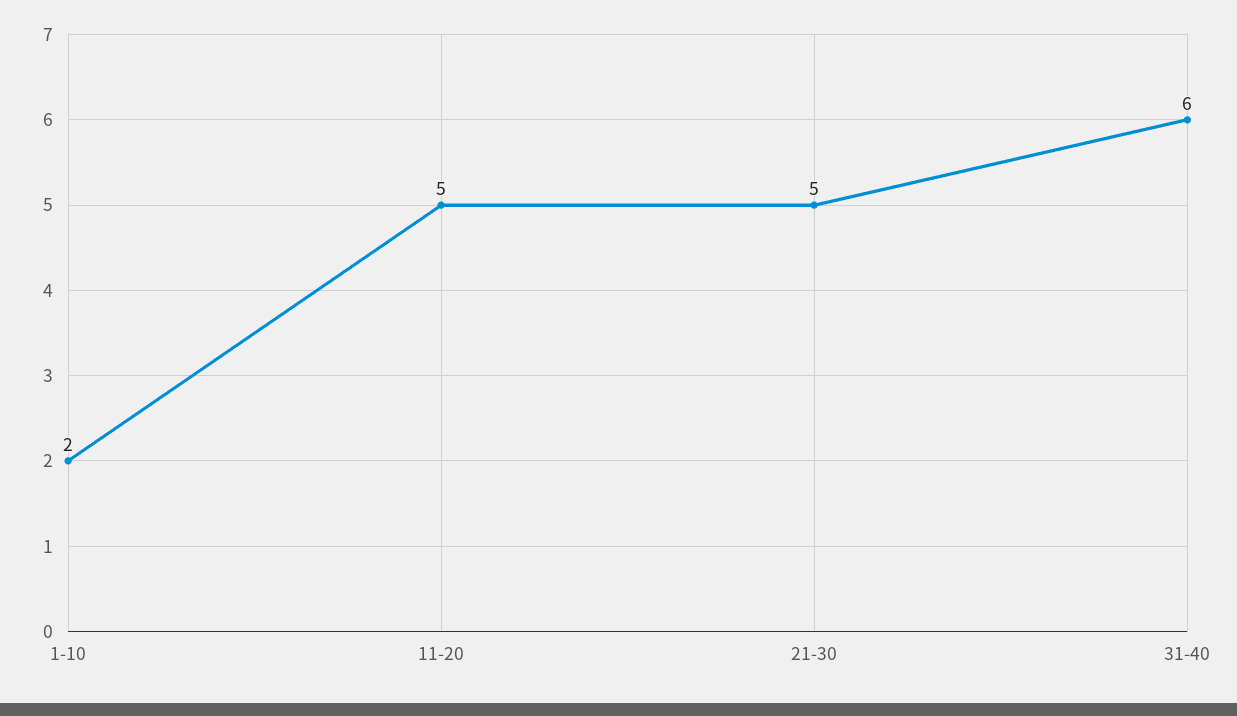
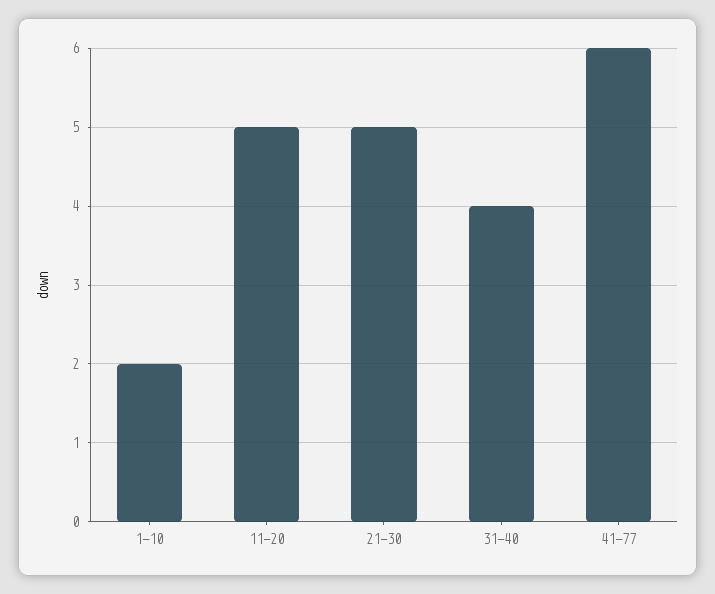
31-40: 6 -> 4
41-77: none -> 6

